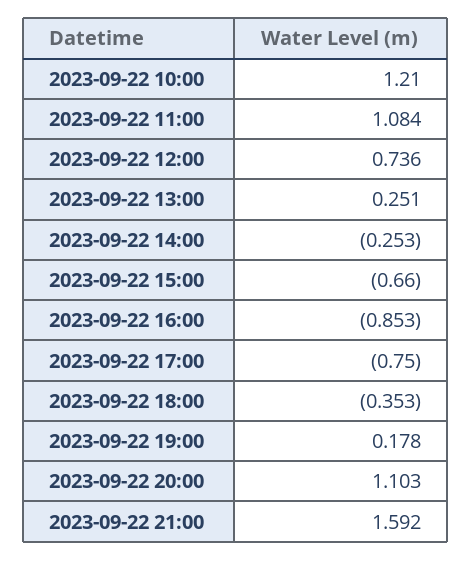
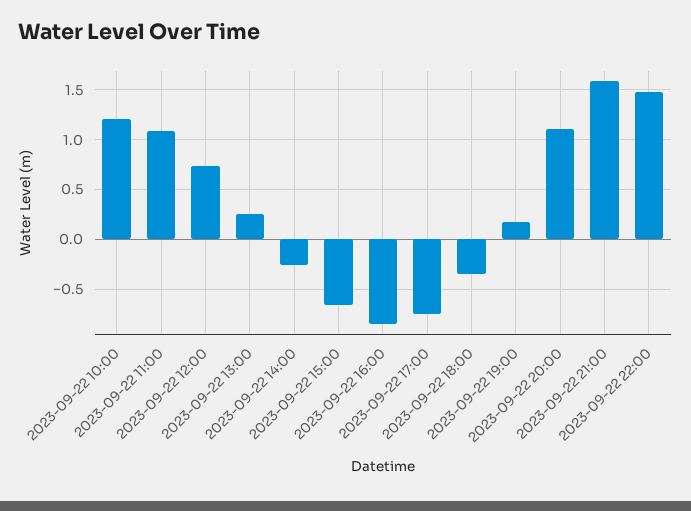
2023-09-22 22:00: none -> 1.5

